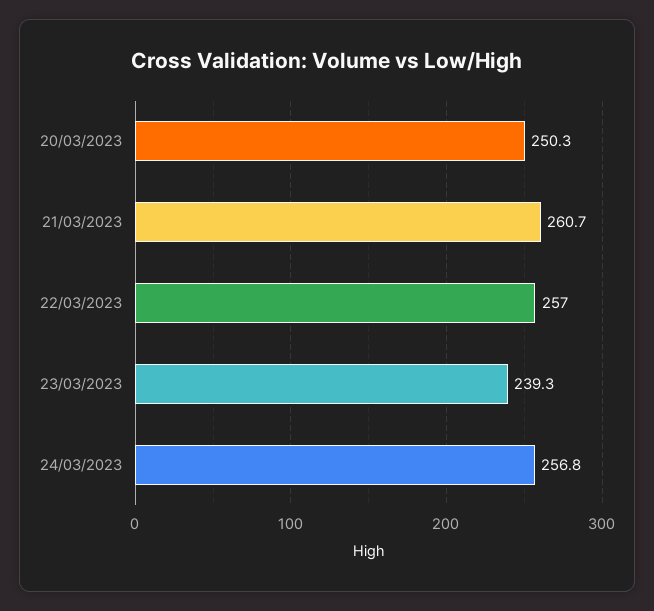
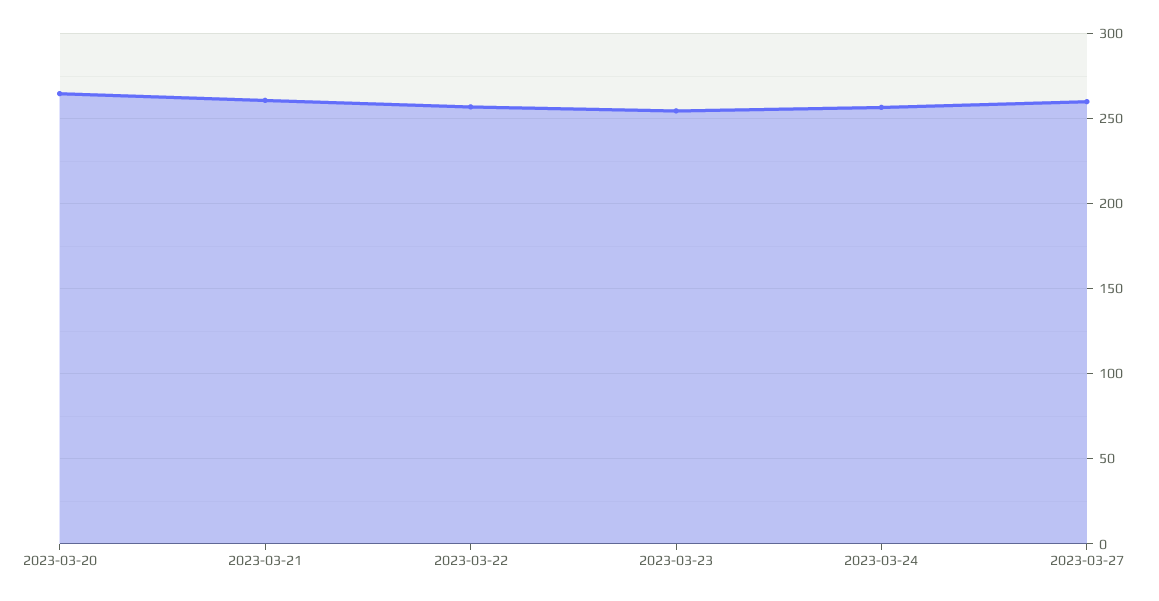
20/03/2023: 250.3 -> 265
23/03/2023: 239.3 -> 255
2023-03-27: none -> 260

